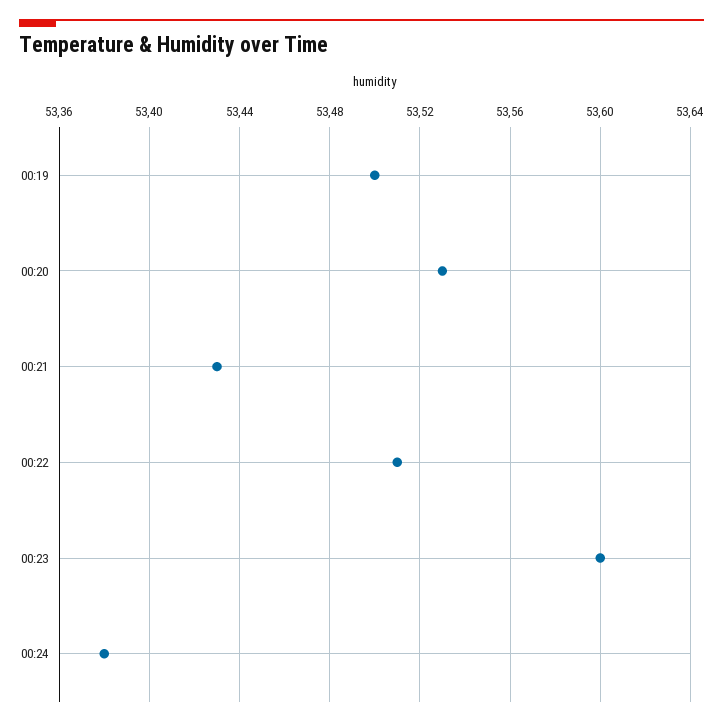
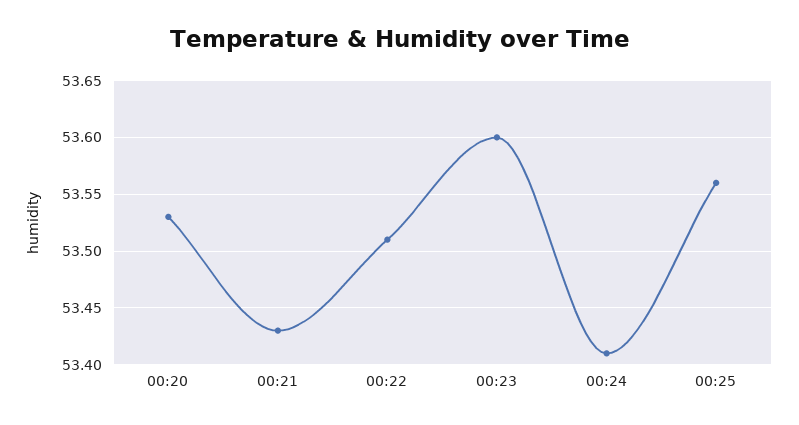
00:19: 53.5 -> none
00:24: 53.38 -> 53.41
00:25: none -> 53.56

